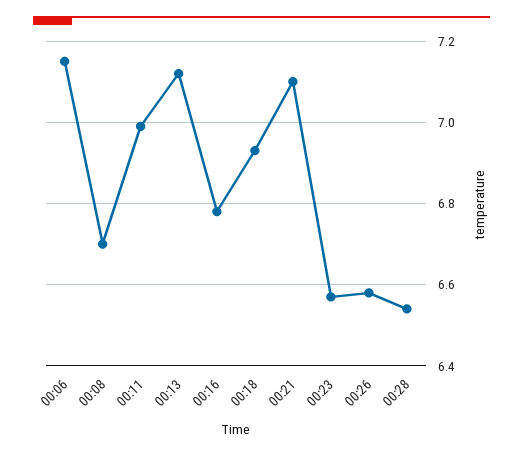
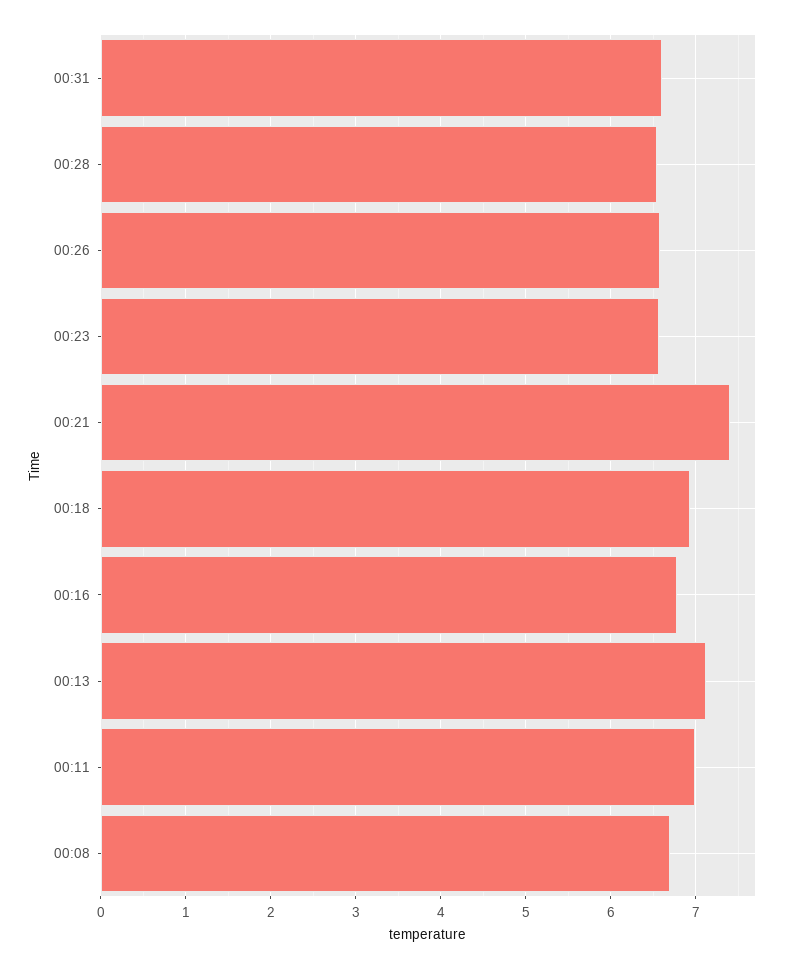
00:06: 7.15 -> none
00:21: 7.1 -> 7.4
00:31: none -> 6.6

